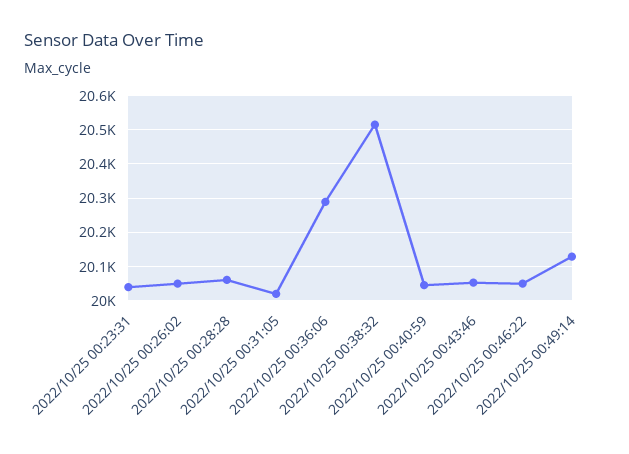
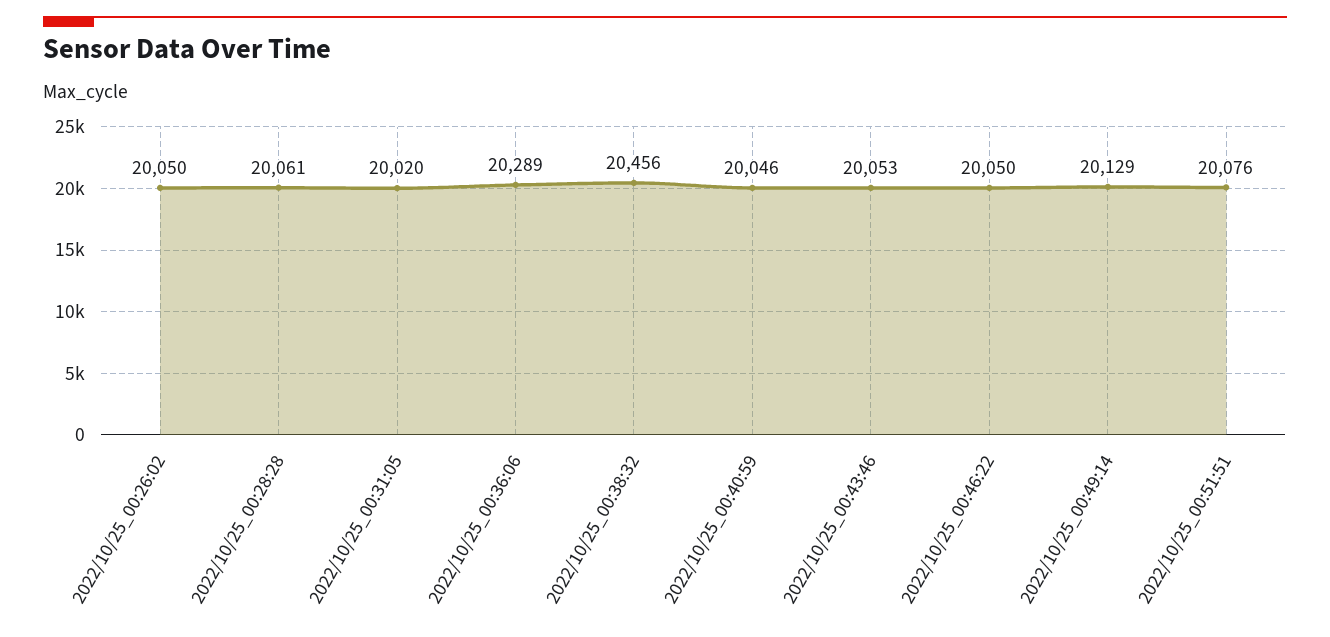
2022/10/25 00:23:31: 20040 -> none
2022/10/25 00:38:32: 20520 -> 20456
2022/10/25_00:51:51: none -> 20076

